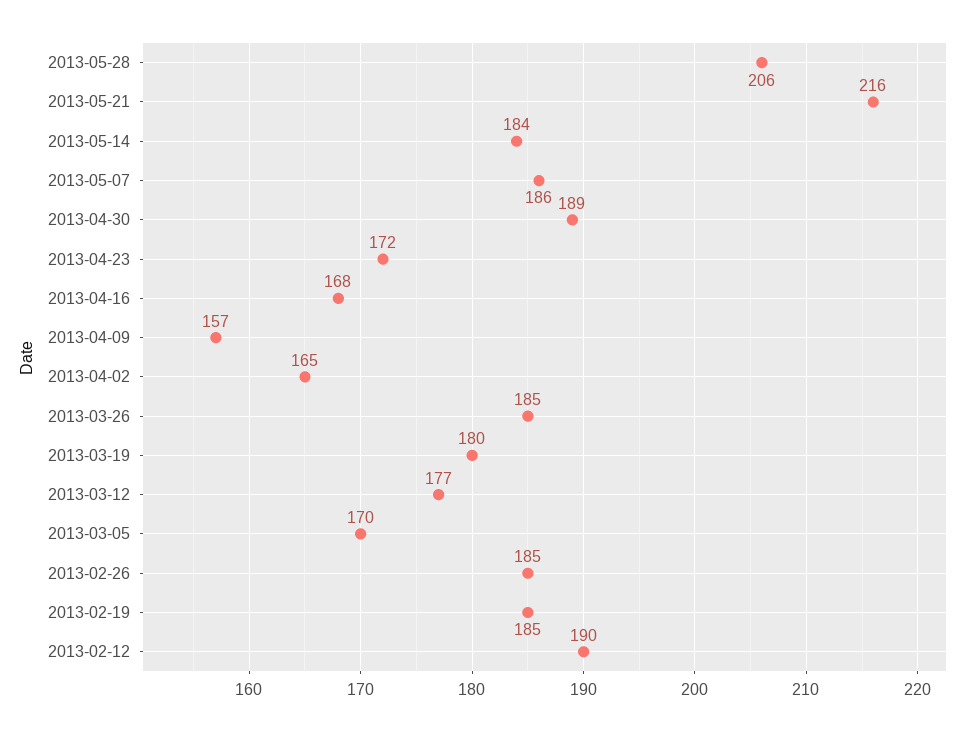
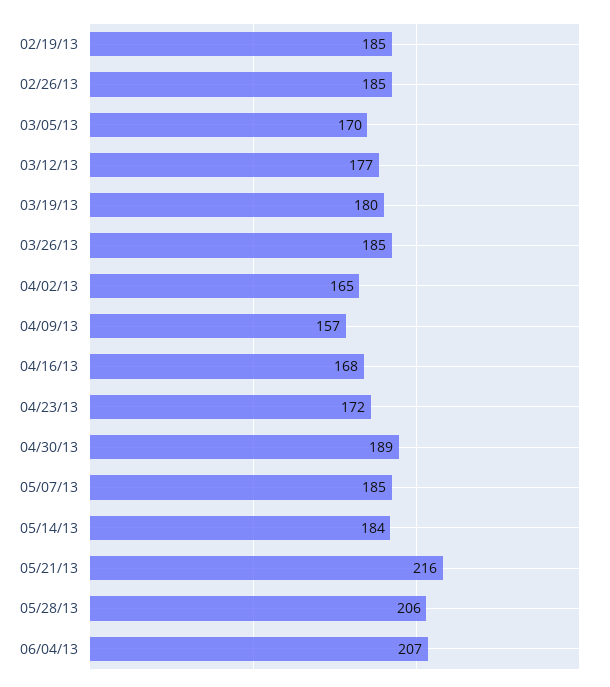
2013-05-07: 186 -> 185
2013-02-12: 190 -> none
06/04/13: none -> 207

